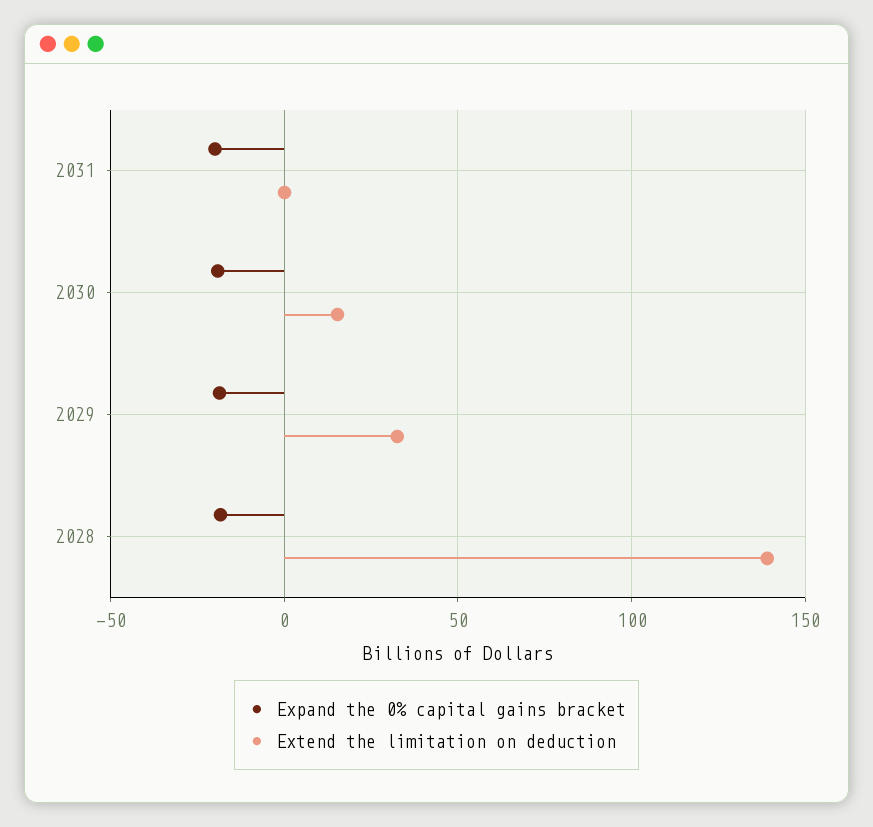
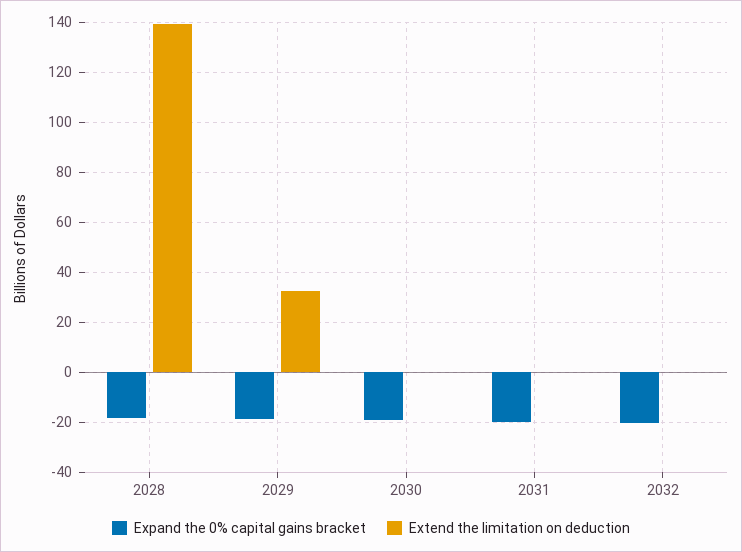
Extend the limitation on deduction, 2030: 15 -> 0
Expand the 0% capital gains bracket, 2032: none -> -20
Extend the limitation on deduction, 2032: none -> 0

